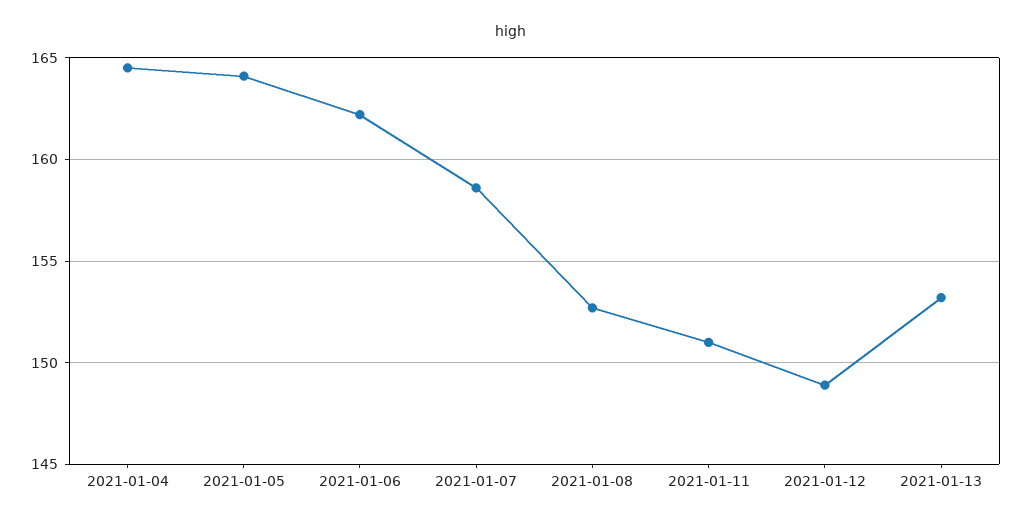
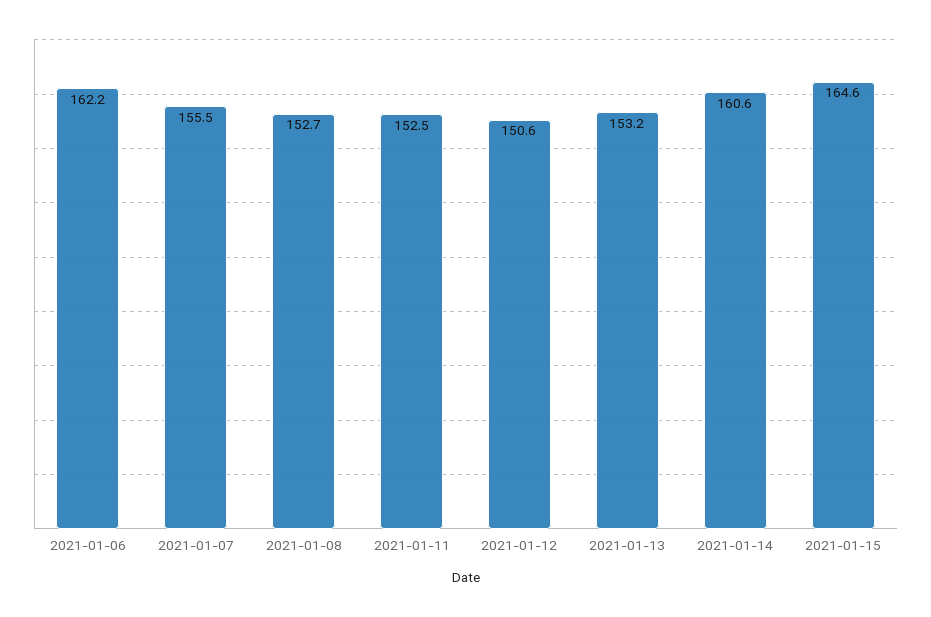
2021-01-04: 164.5 -> none
2021-01-05: 164 -> none
2021-01-07: 158.5 -> 155.5
2021-01-11: 151 -> 152.5
2021-01-12: 149 -> 150.6
2021-01-14: none -> 160.6
2021-01-15: none -> 164.6

